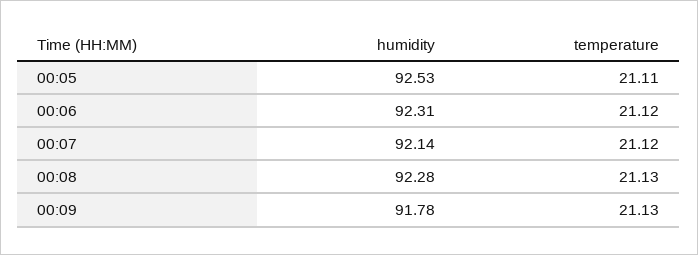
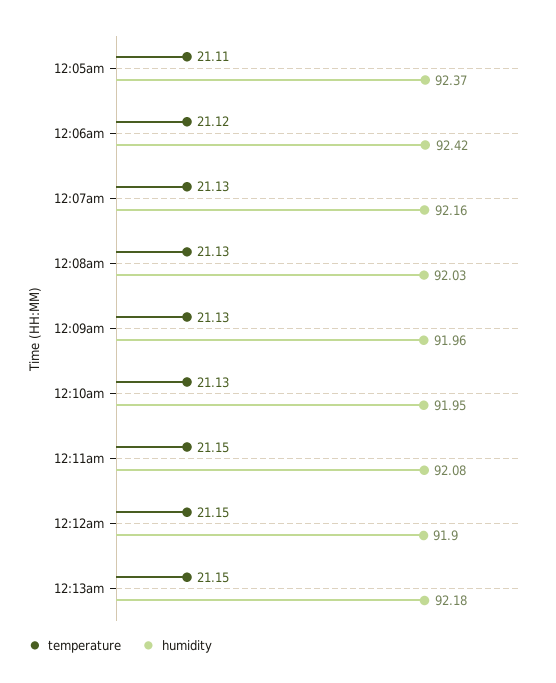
humidity, 00:05: 92.53 -> 92.37
humidity, 00:06: 92.31 -> 92.42
humidity, 00:07: 92.14 -> 92.16
temperature, 00:07: 21.12 -> 21.13
humidity, 00:08: 92.28 -> 92.03
humidity, 00:09: 91.78 -> 91.96
temperature, 12:10am: none -> 21.13
humidity, 12:10am: none -> 91.95
temperature, 12:11am: none -> 21.15
humidity, 12:11am: none -> 92.08
temperature, 12:12am: none -> 21.15
humidity, 12:12am: none -> 91.9
temperature, 12:13am: none -> 21.15
humidity, 12:13am: none -> 92.18

